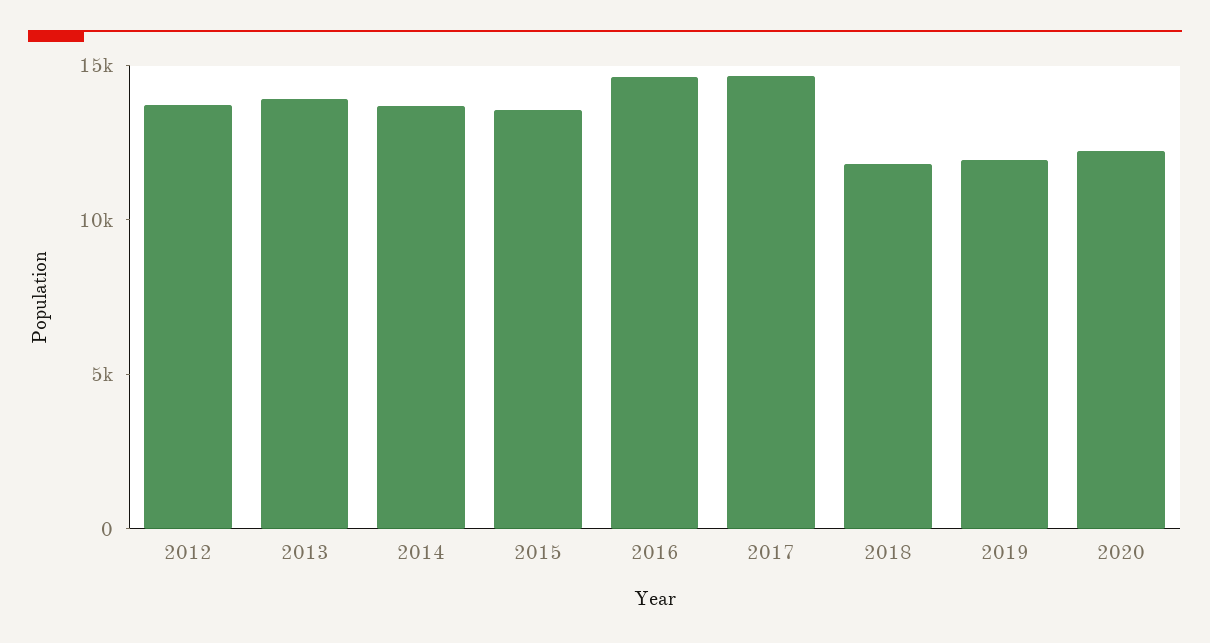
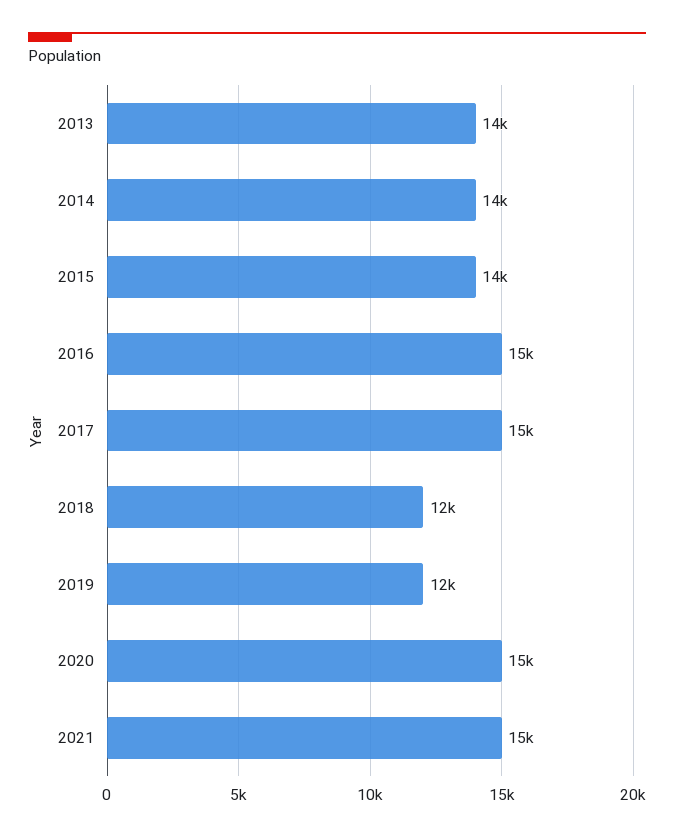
2012: 14000 -> none
2020: 12000 -> 15000
2021: none -> 15000

